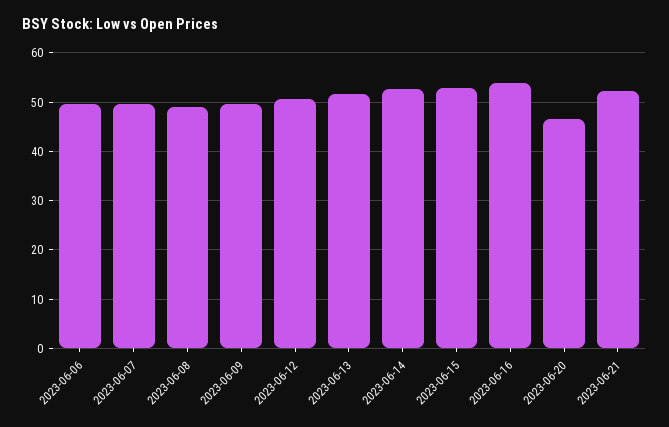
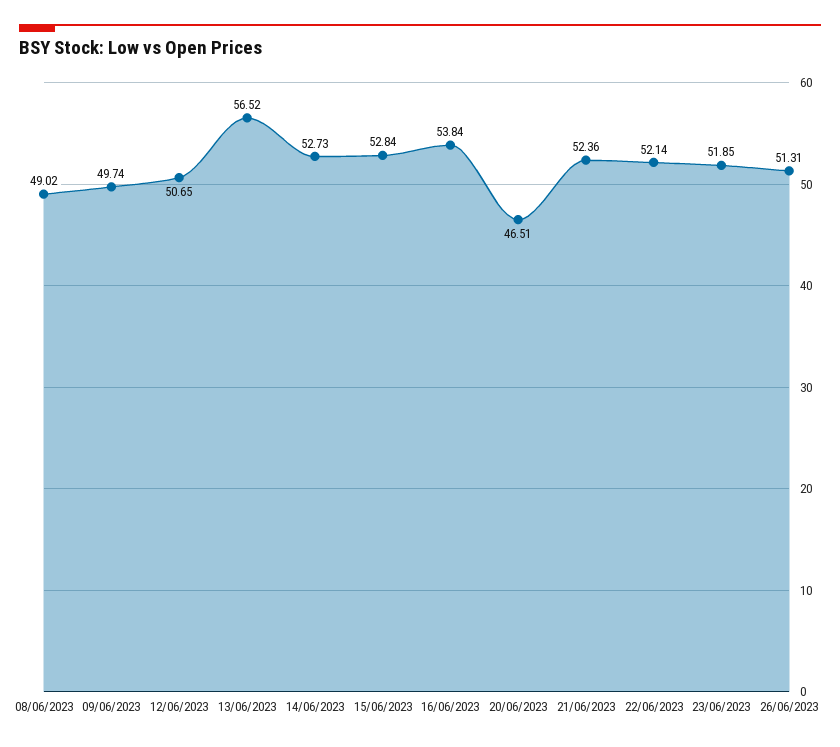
2023-06-06: 50 -> none
2023-06-07: 50 -> none
2023-06-13: 52 -> 56.52
22/06/2023: none -> 52.14
23/06/2023: none -> 51.85
26/06/2023: none -> 51.31

